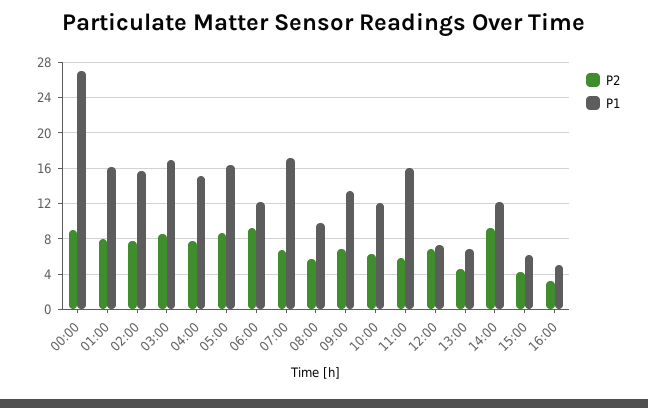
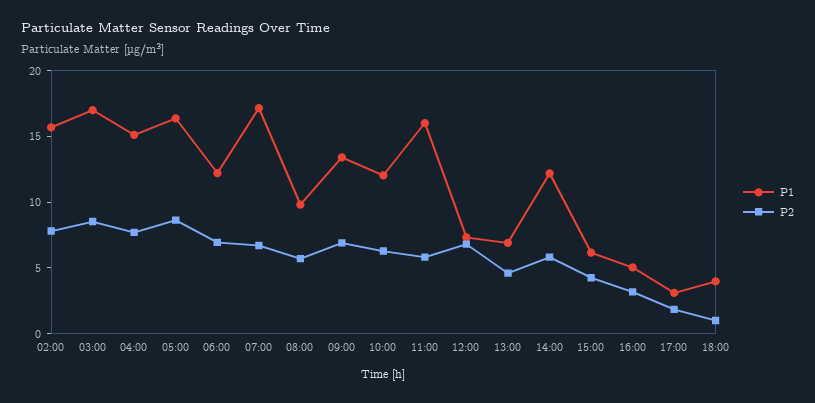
P2, 00:00: 9 -> none
P1, 00:00: 27 -> none
P2, 01:00: 8 -> none
P1, 01:00: 16 -> none
P2, 06:00: 9 -> 7
P2, 14:00: 9 -> 6
P1, 17:00: none -> 3
P2, 17:00: none -> 2
P1, 18:00: none -> 4
P2, 18:00: none -> 1

